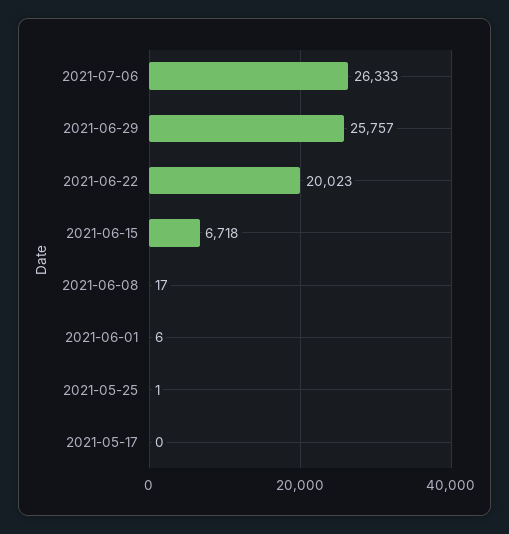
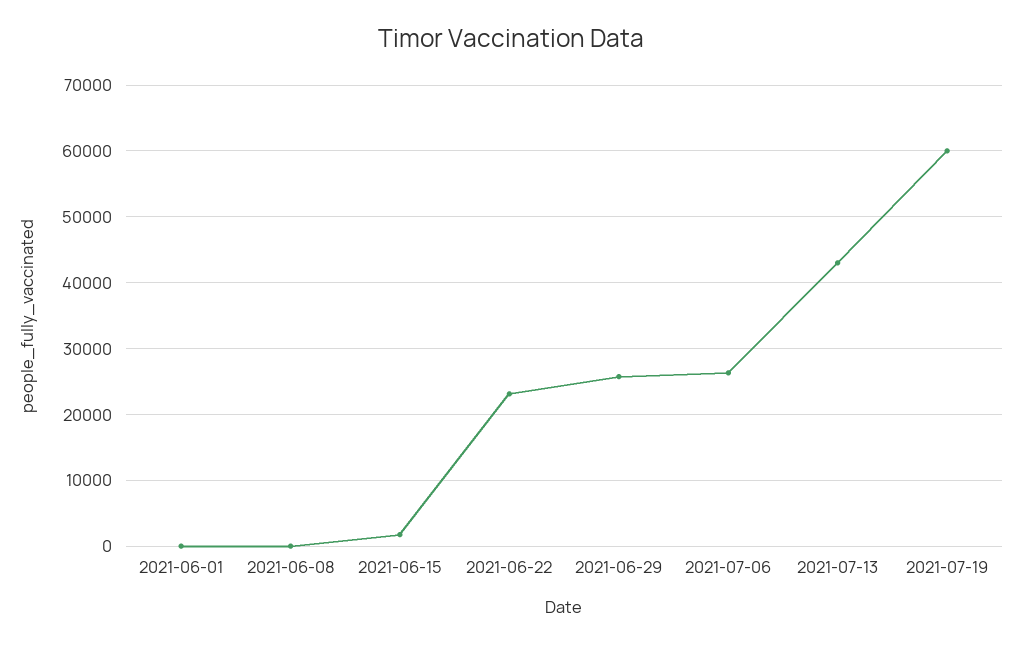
2021-06-22: 20023 -> 23000
2021-06-15: 6718 -> 2000
2021-05-25: 1 -> none
2021-05-17: 0 -> none
2021-07-13: none -> 43000
2021-07-19: none -> 60000

